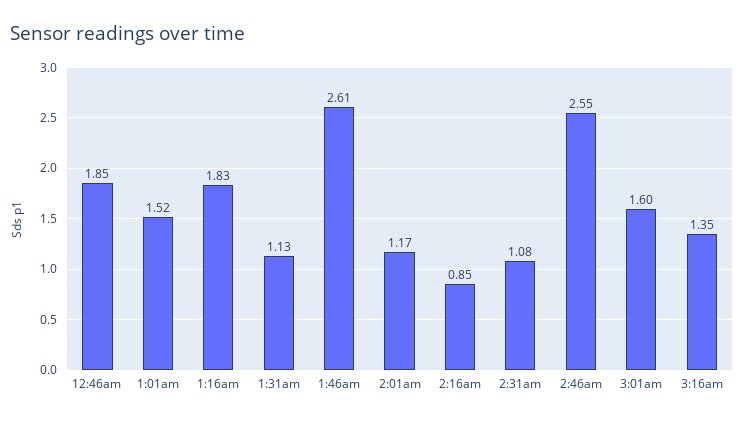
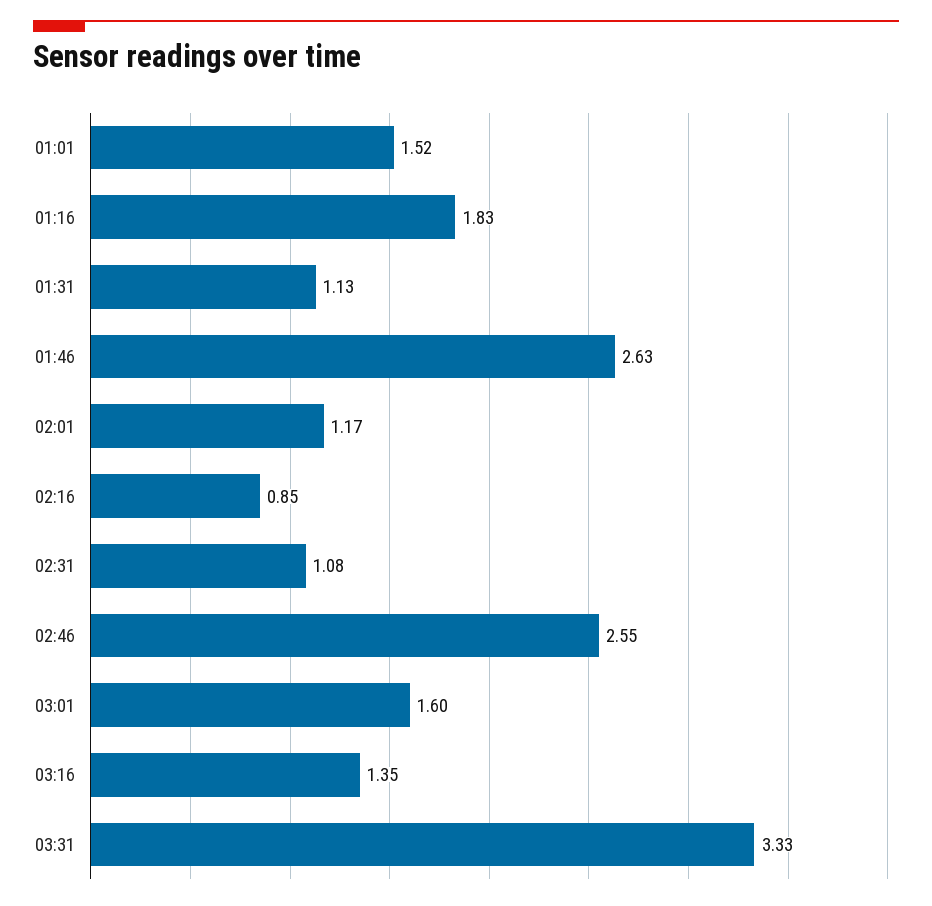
12:46am: 1.85 -> none
1:46am: 2.61 -> 2.63
03:31: none -> 3.33

